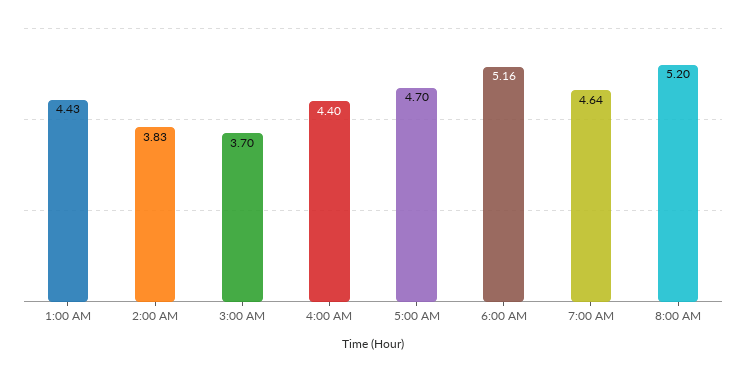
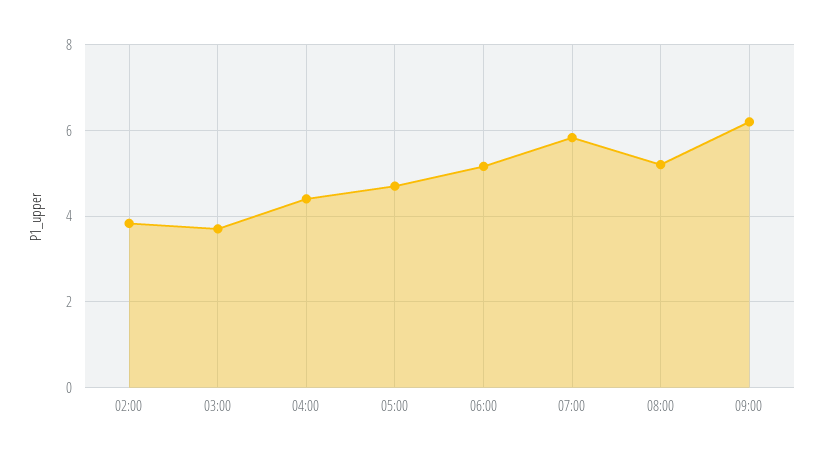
1:00 AM: 4.43 -> none
7:00 AM: 4.64 -> 5.8
09:00: none -> 6.2

